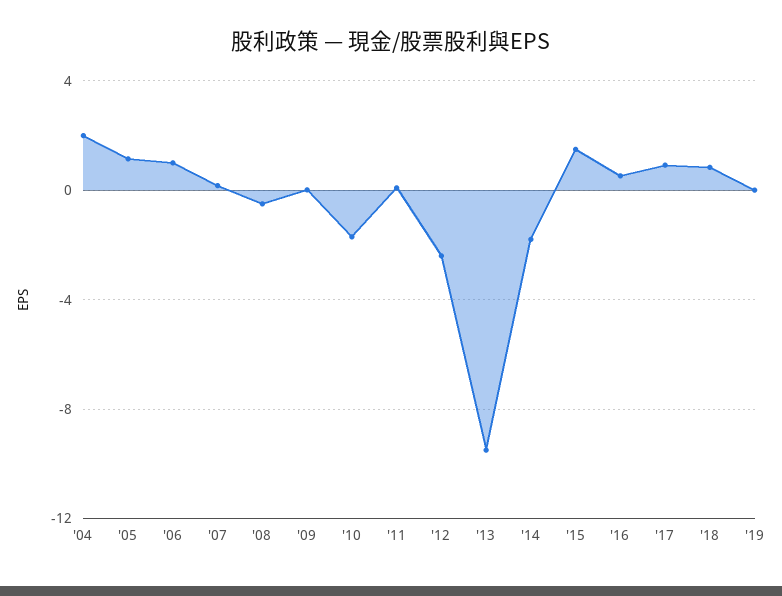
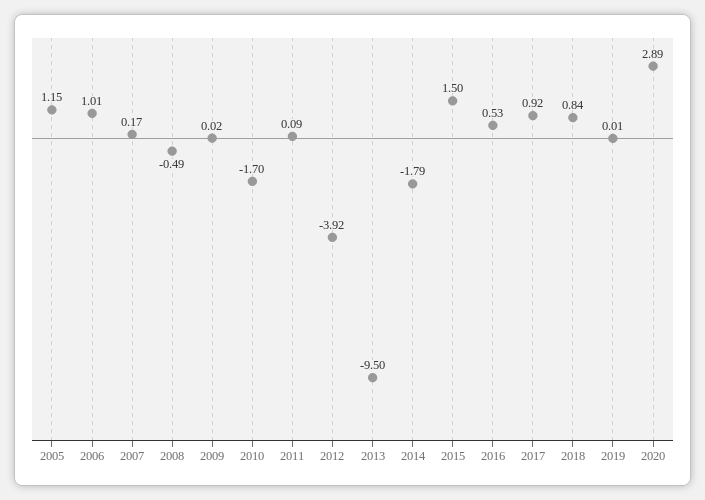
'04: 2 -> none
'12: -2.5 -> -3.92
2020: none -> 2.89

